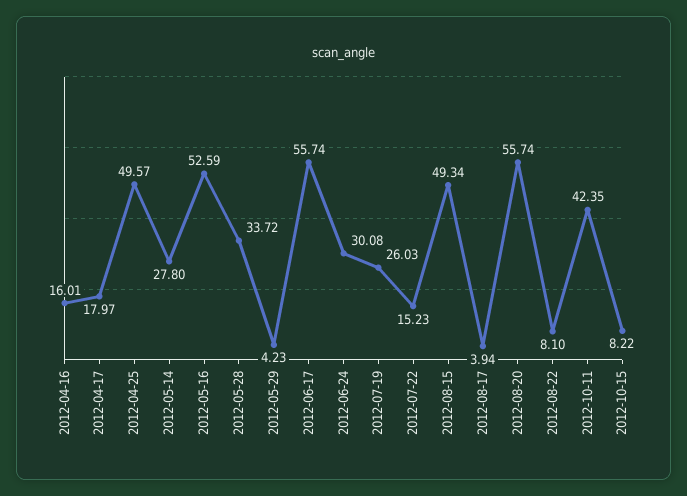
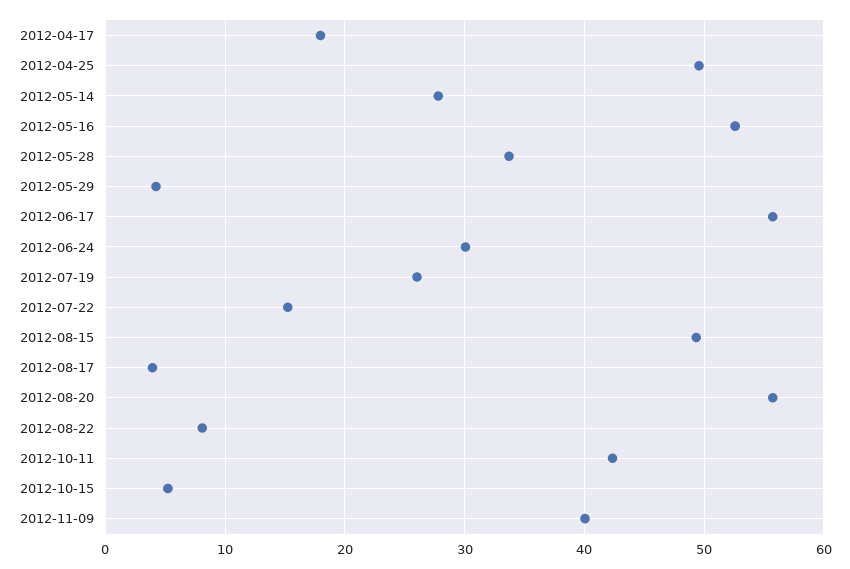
2012-04-16: 16.01 -> none
2012-10-15: 8.22 -> 5
2012-11-09: none -> 40

